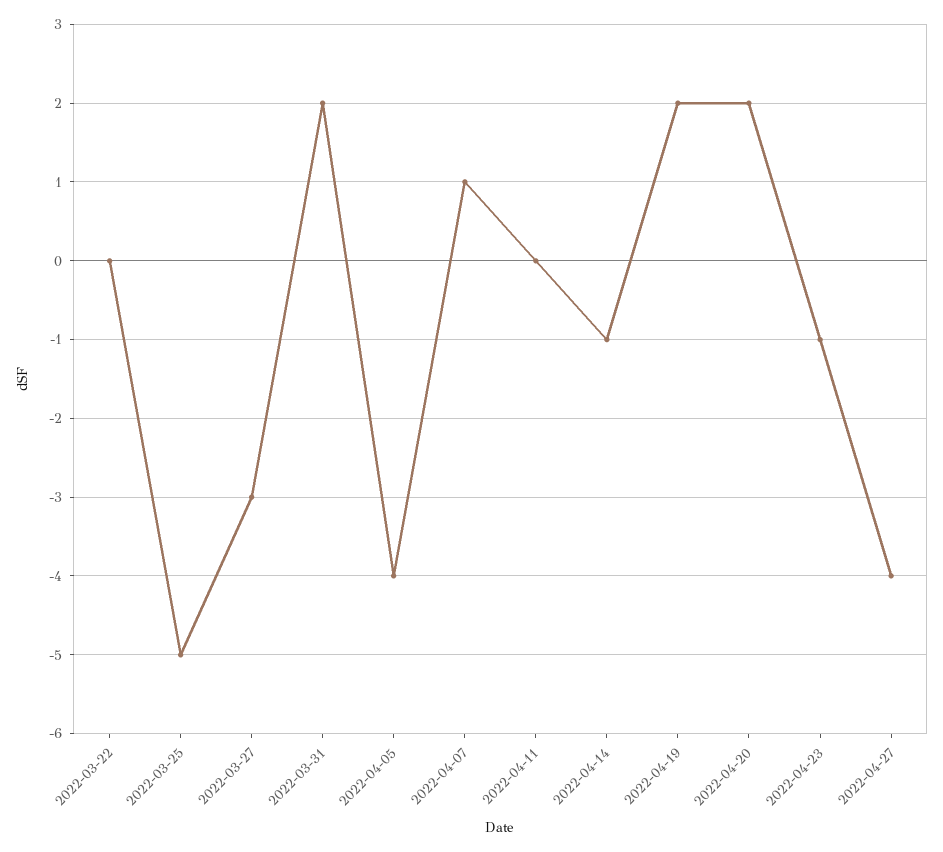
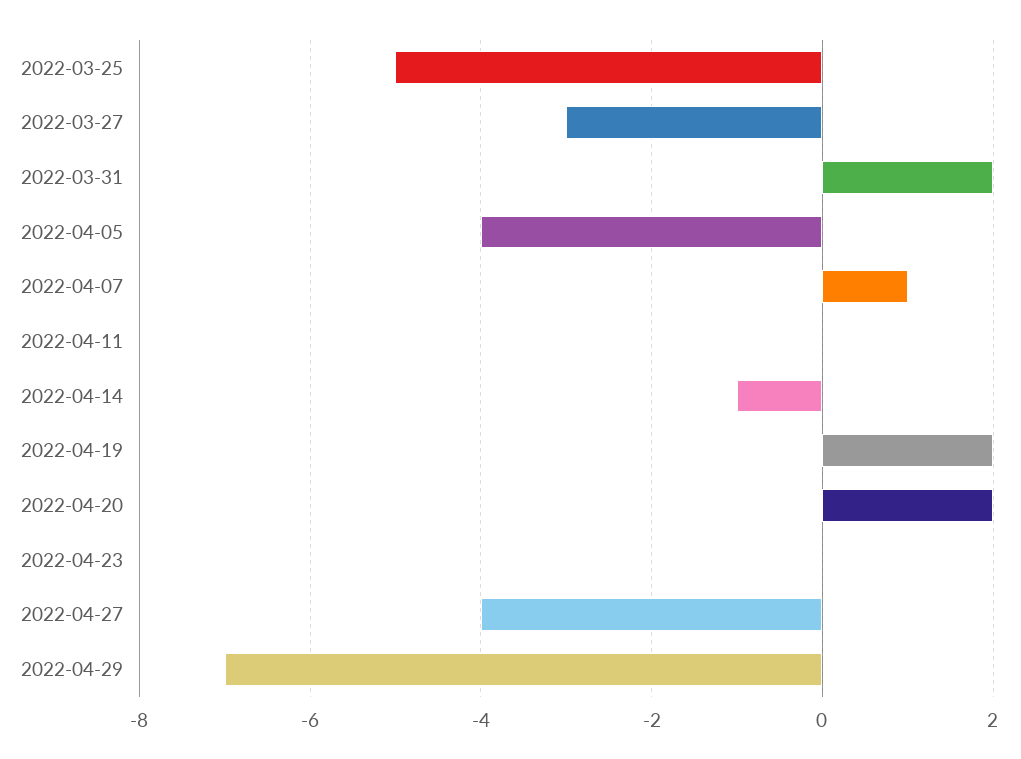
2022-03-22: 0 -> none
2022-04-23: -1 -> 0
2022-04-29: none -> -7

